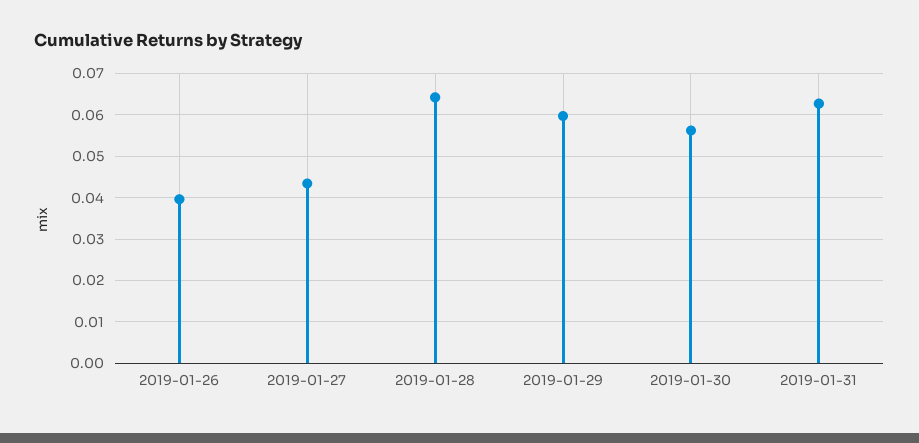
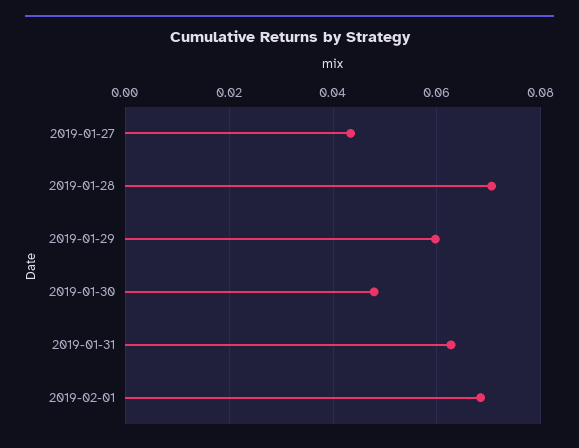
2019-01-26: 0.04 -> none
2019-01-28: 0.064 -> 0.07
2019-01-30: 0.056 -> 0.048
2019-02-01: none -> 0.068

